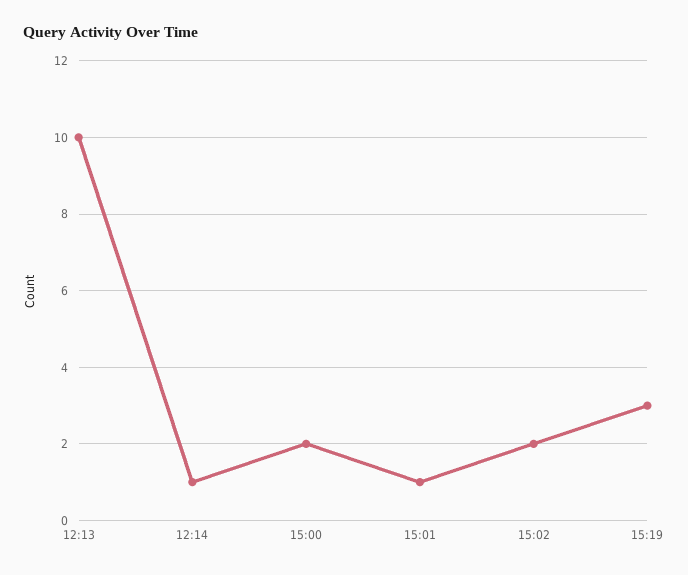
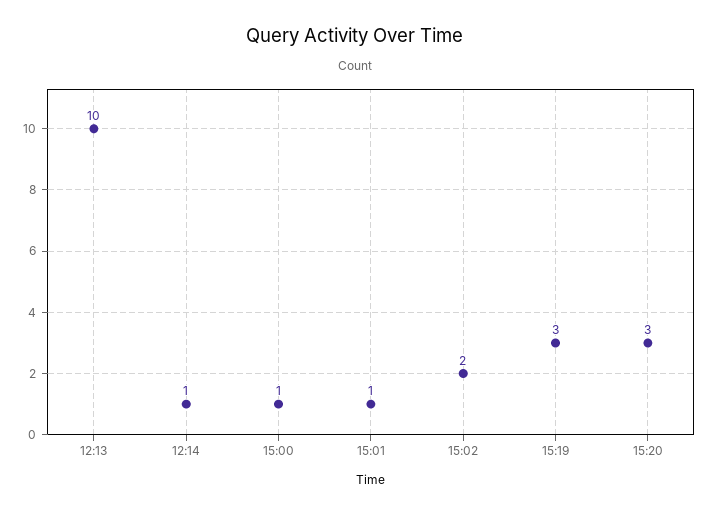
15:00: 2 -> 1
15:20: none -> 3

